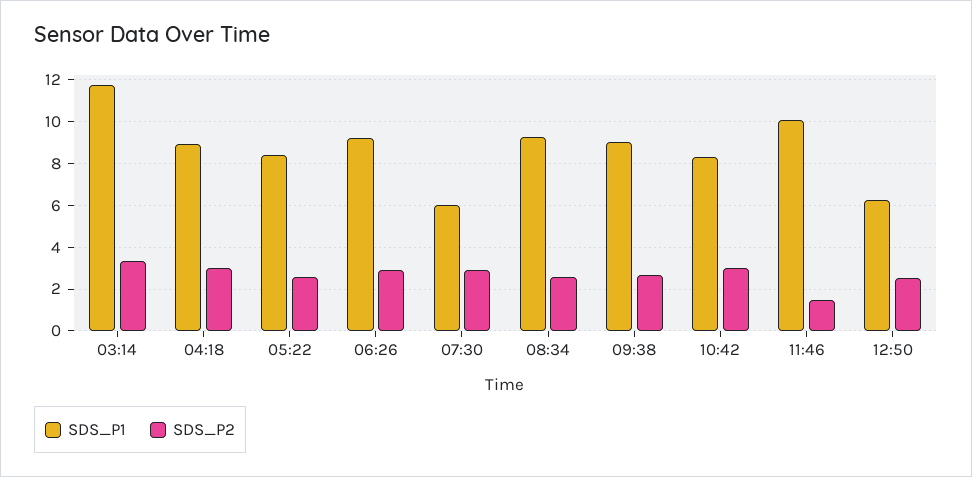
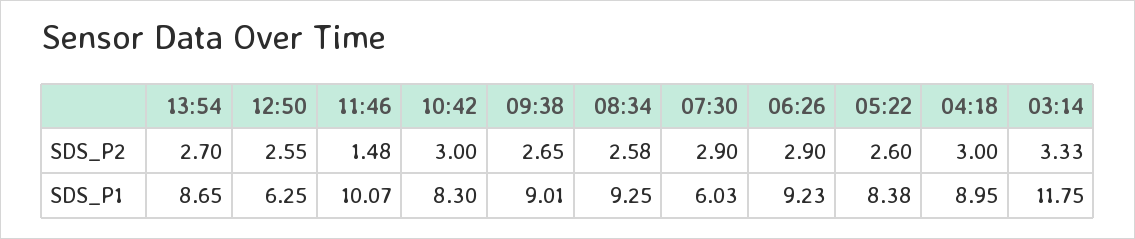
SDS_P2, 13:54: none -> 2.7
SDS_P1, 13:54: none -> 8.65

